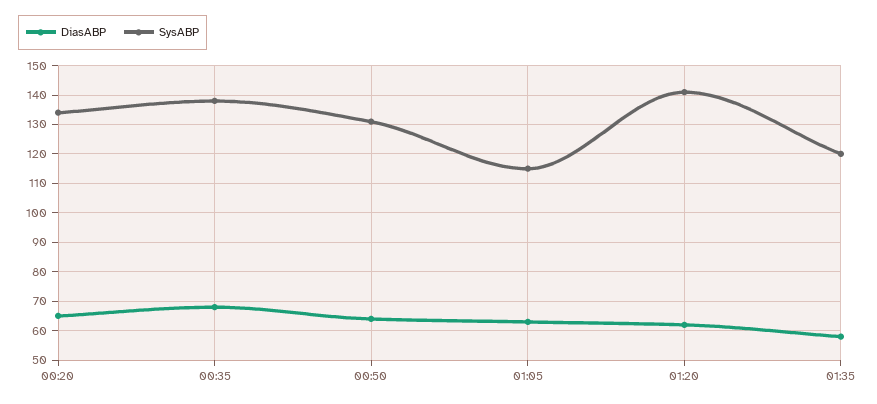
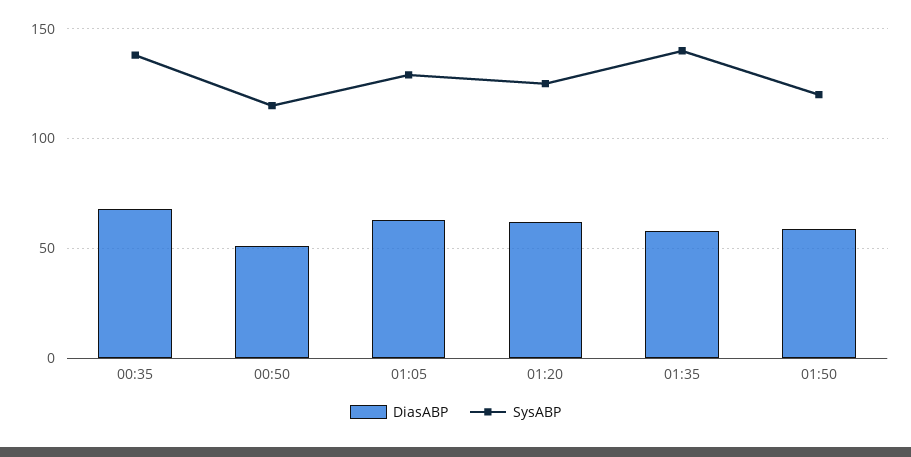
DiasABP, 00:20: 65 -> none
SysABP, 00:20: 135 -> none
DiasABP, 00:50: 65 -> 50
SysABP, 00:50: 130 -> 115
SysABP, 01:05: 115 -> 130
SysABP, 01:20: 140 -> 125
SysABP, 01:35: 120 -> 140
DiasABP, 01:50: none -> 60
SysABP, 01:50: none -> 120

